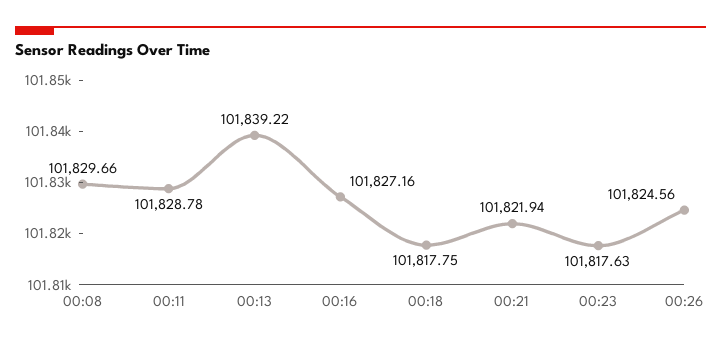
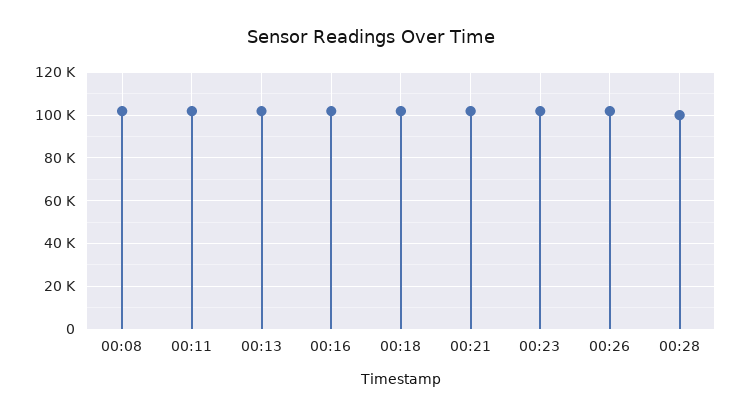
00:28: none -> 100000

